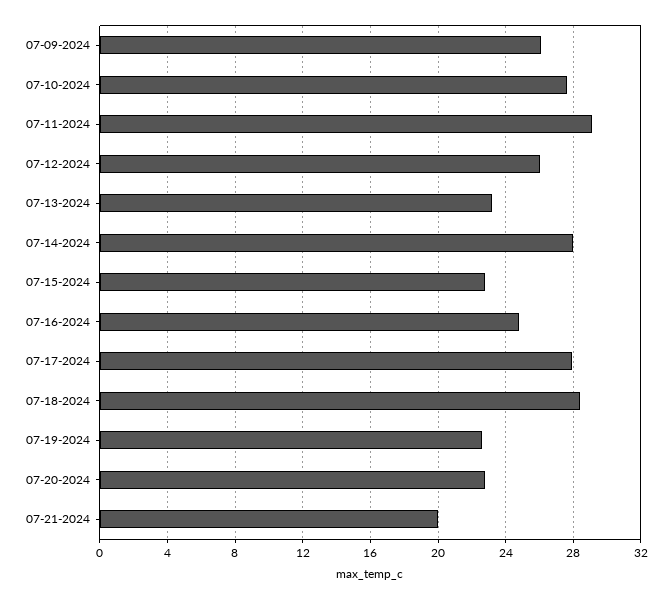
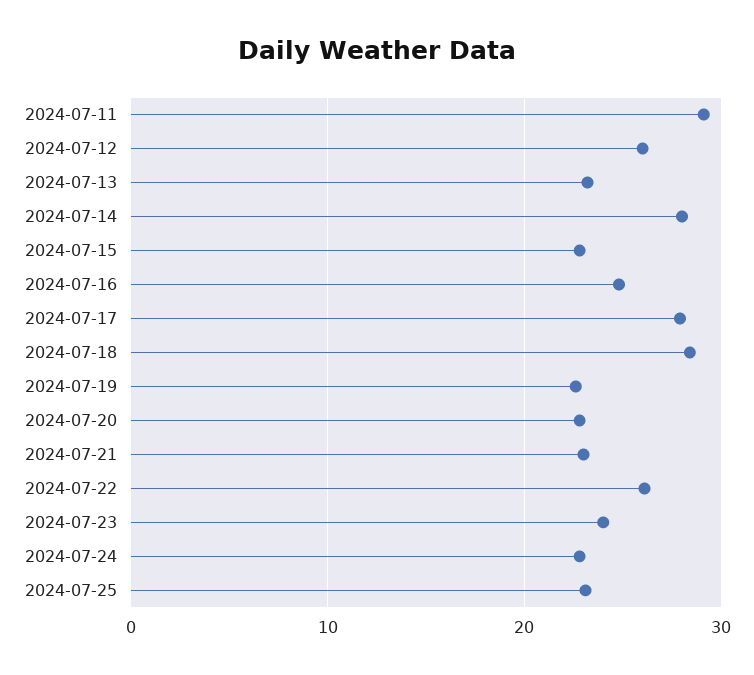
07-09-2024: 26 -> none
07-10-2024: 27.5 -> none
07-21-2024: 20 -> 23
2024-07-22: none -> 26
2024-07-23: none -> 24
2024-07-24: none -> 23
2024-07-25: none -> 23

